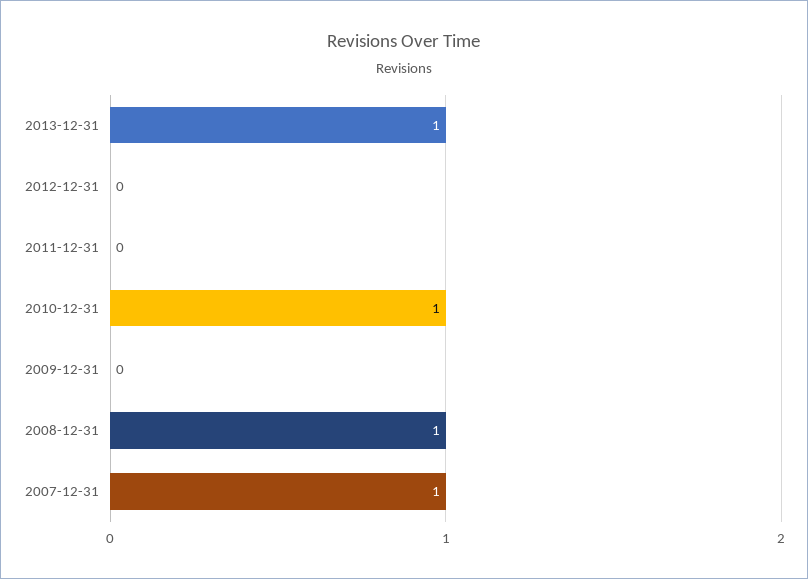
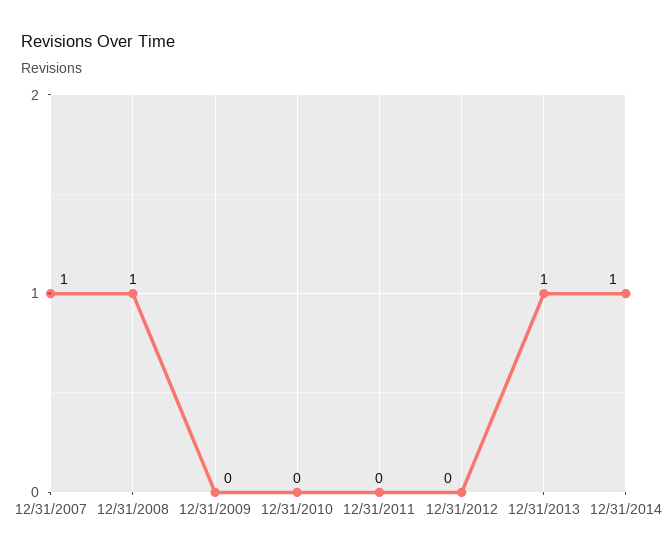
2010-12-31: 1 -> 0
12/31/2014: none -> 1

